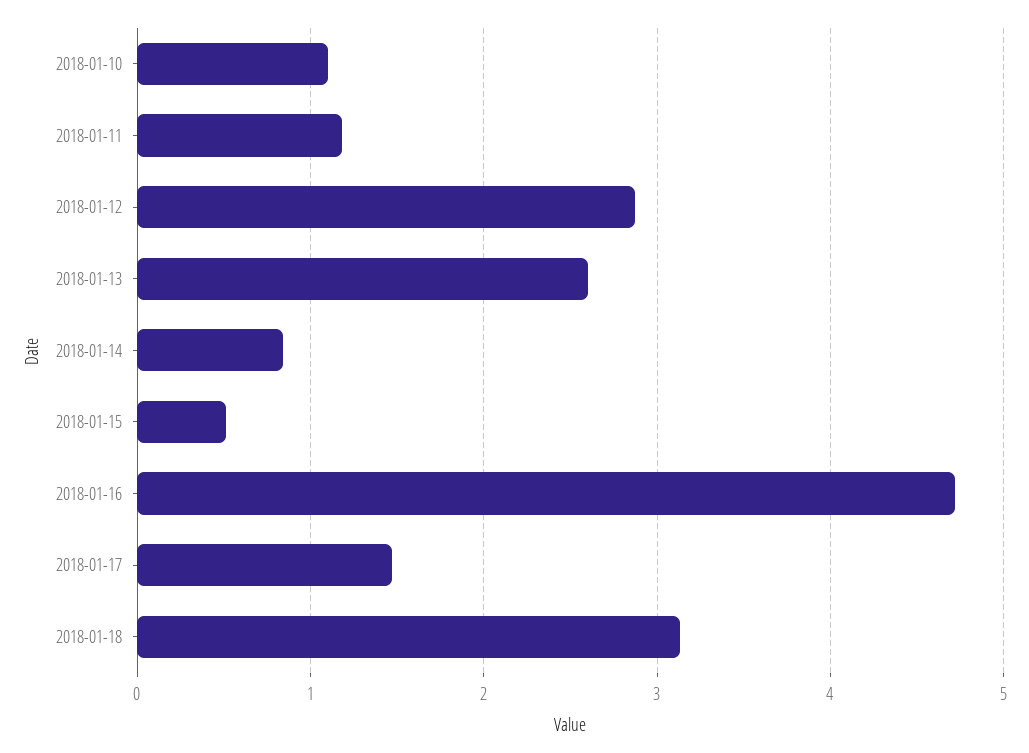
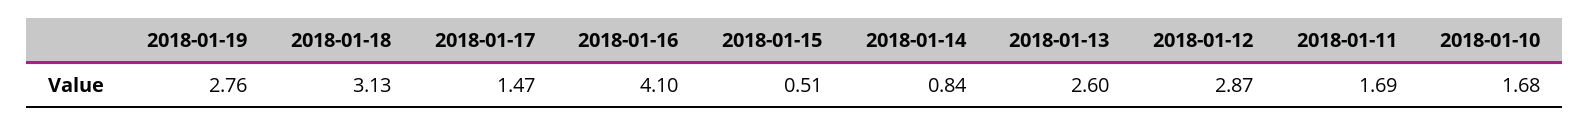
2018-01-10: 1.1 -> 1.68
2018-01-11: 1.2 -> 1.69
2018-01-16: 4.7 -> 4.1
2018-01-19: none -> 2.76

